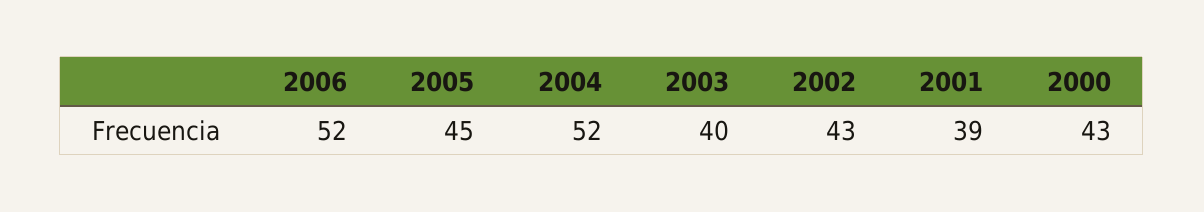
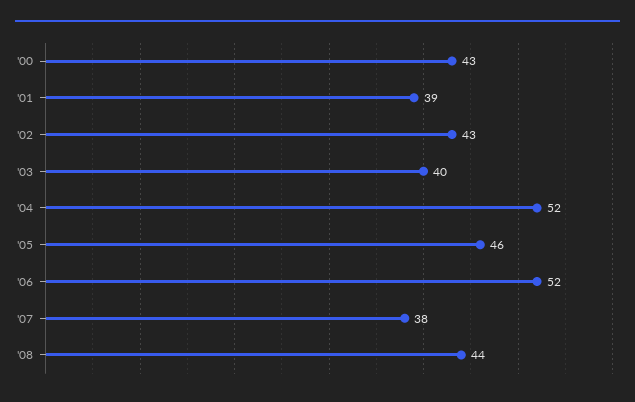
2005: 45 -> 46
'07: none -> 38
'08: none -> 44

